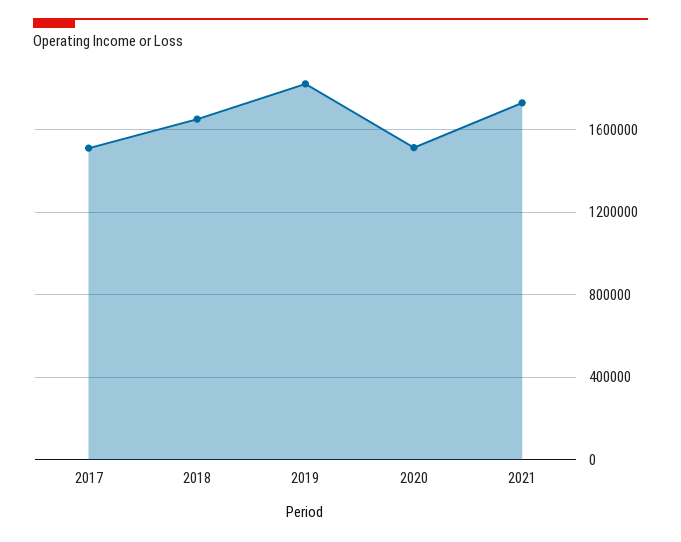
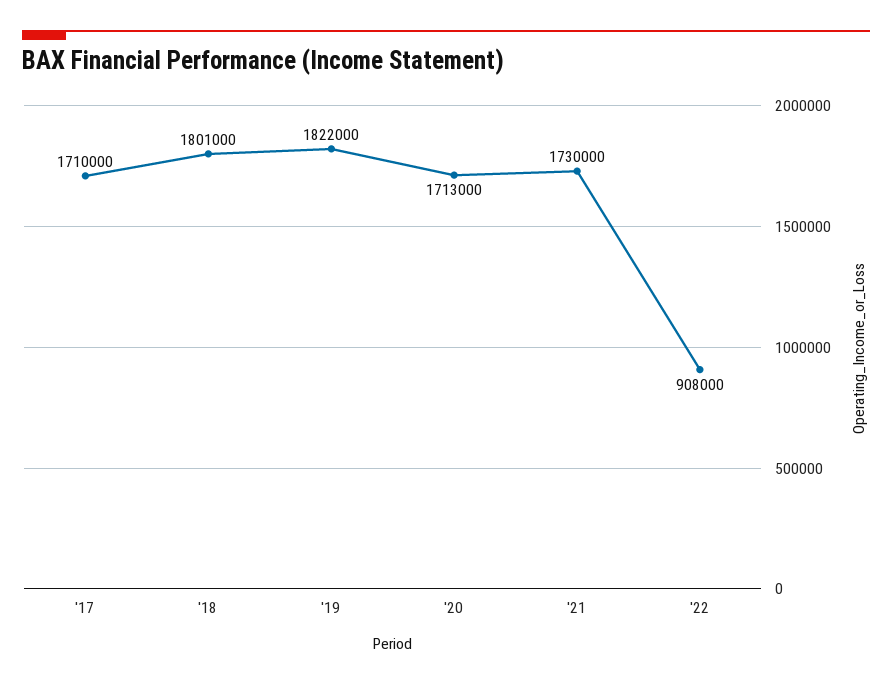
2017: 1500000 -> 1710000
2018: 1650000 -> 1801000
2020: 1500000 -> 1713000
'22: none -> 908000

